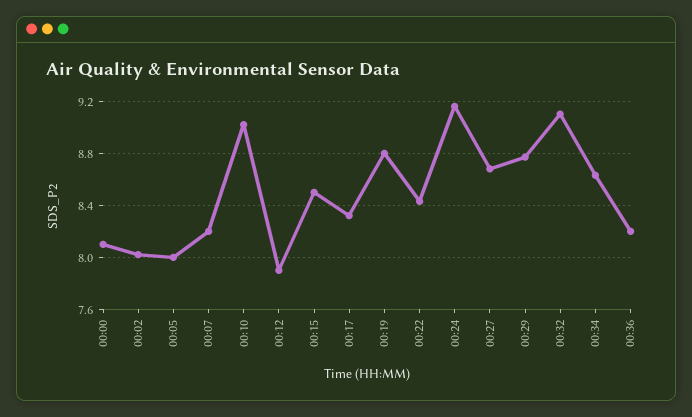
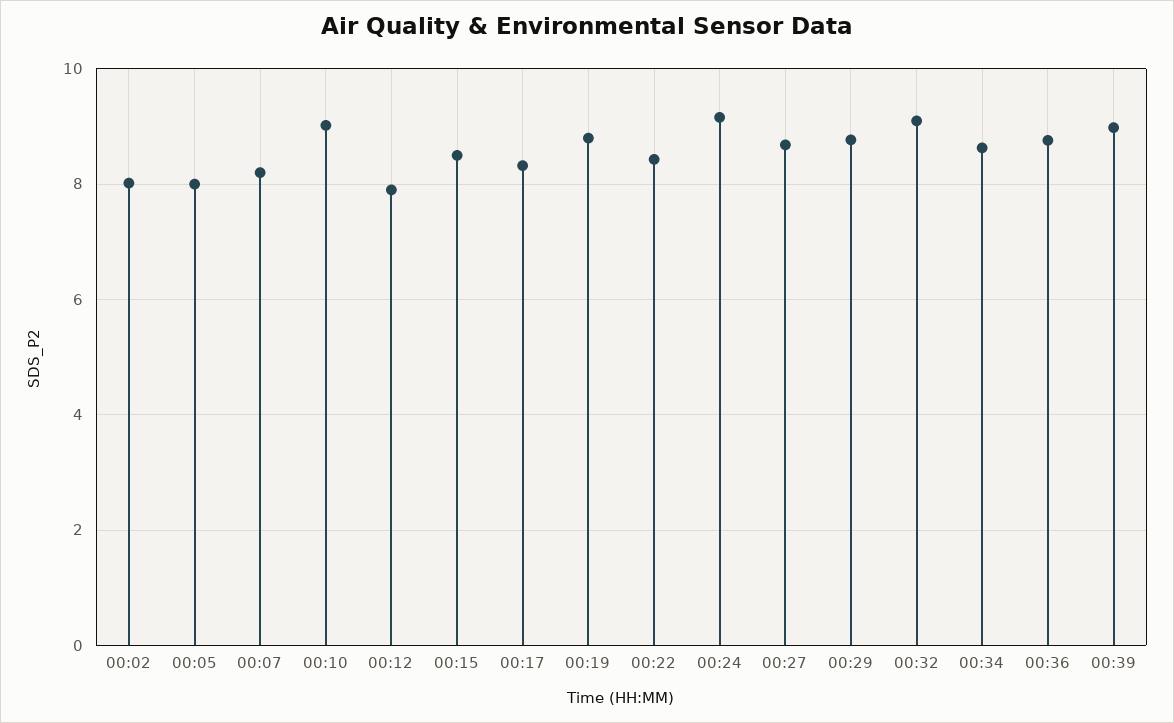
00:00: 8.1 -> none
00:36: 8.2 -> 8.8
00:39: none -> 9

